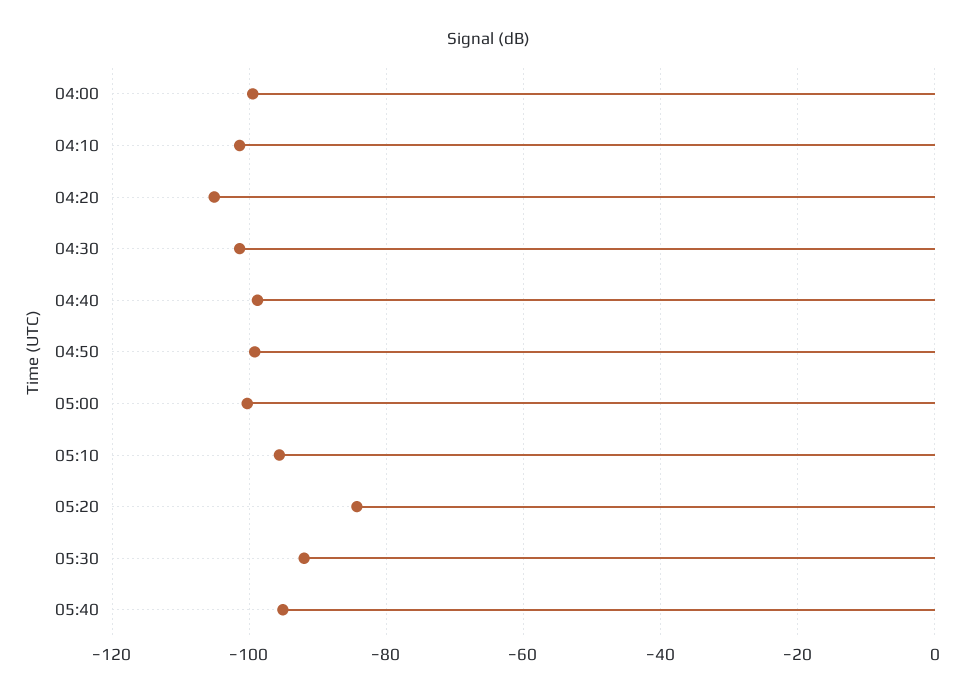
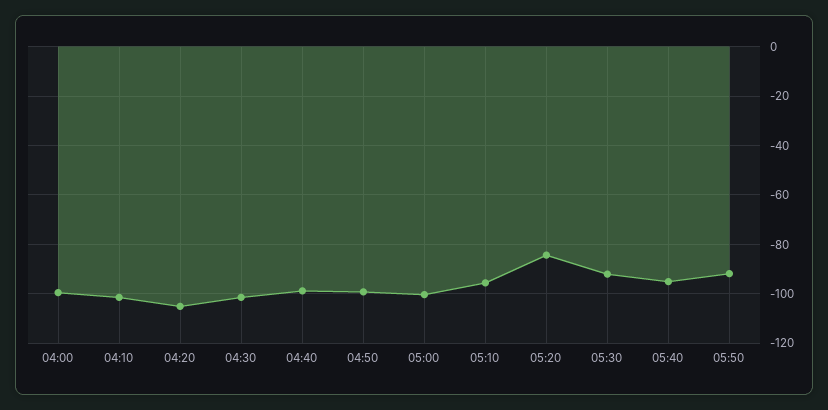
05:50: none -> -92.5

